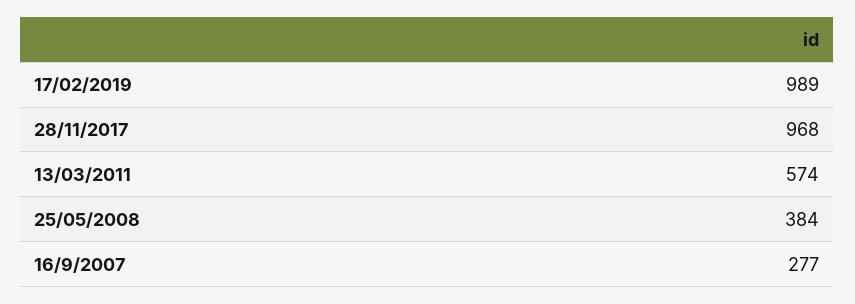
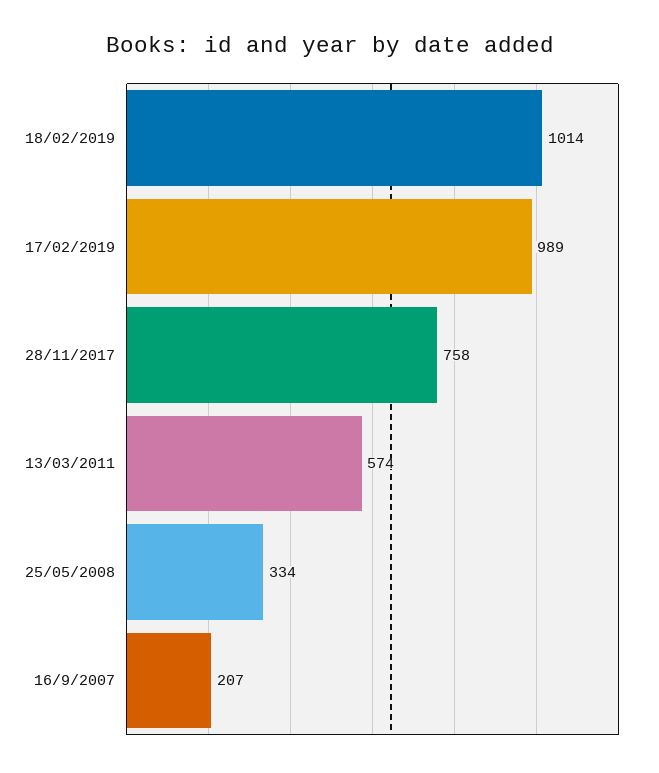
28/11/2017: 968 -> 758
25/05/2008: 384 -> 334
16/9/2007: 277 -> 207
18/02/2019: none -> 1014

